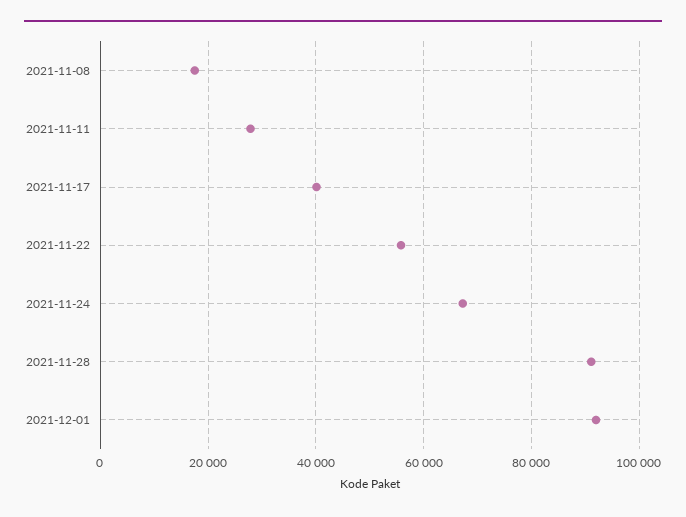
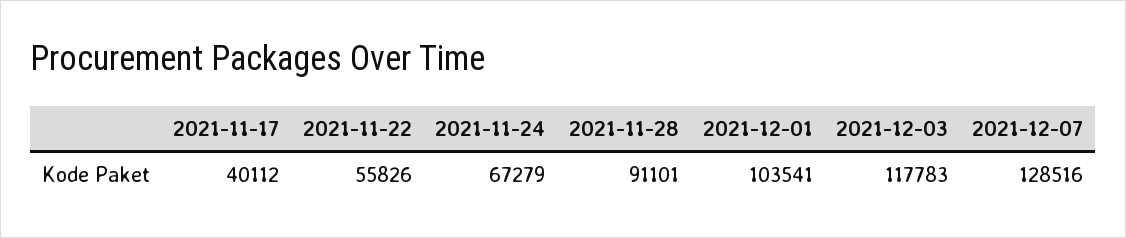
2021-11-08: 18000 -> none
2021-11-11: 28000 -> none
2021-12-01: 92000 -> 103541
2021-12-03: none -> 117783
2021-12-07: none -> 128516

